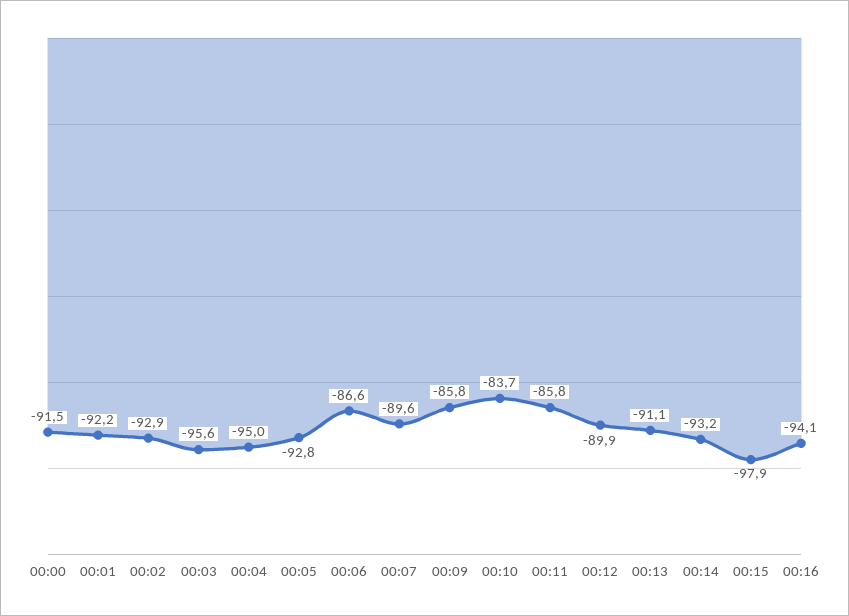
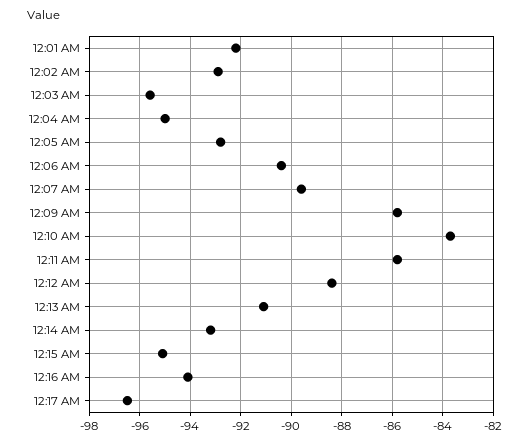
00:00: -91.5 -> none
00:06: -86.6 -> -90.5
00:12: -89.9 -> -88.5
00:15: -97.9 -> -95
12:17 AM: none -> -96.5

